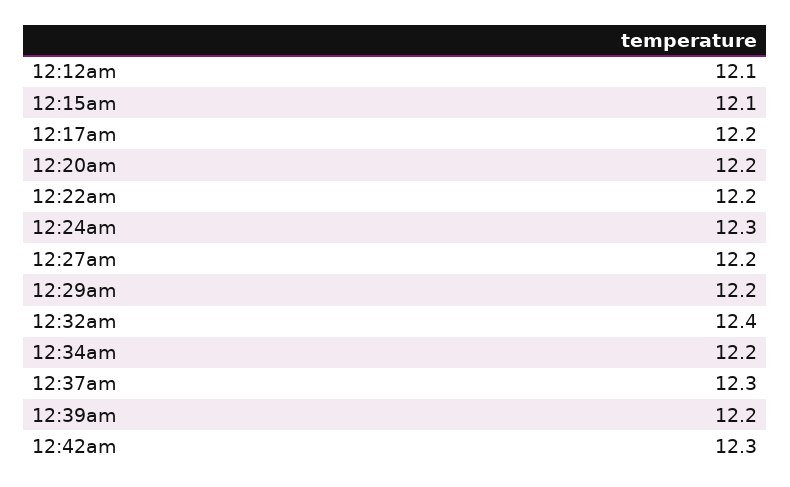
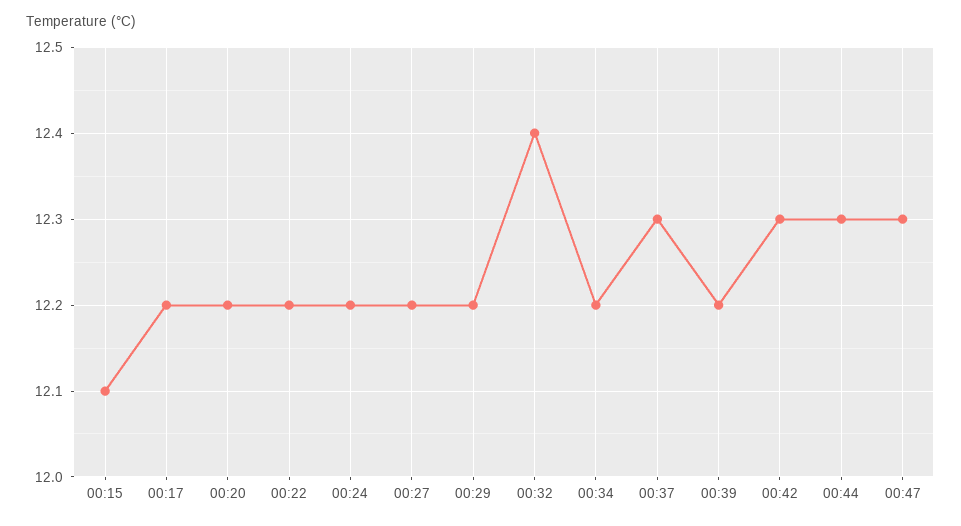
12:12am: 12.1 -> none
12:24am: 12.3 -> 12.2
00:44: none -> 12.3
00:47: none -> 12.3

